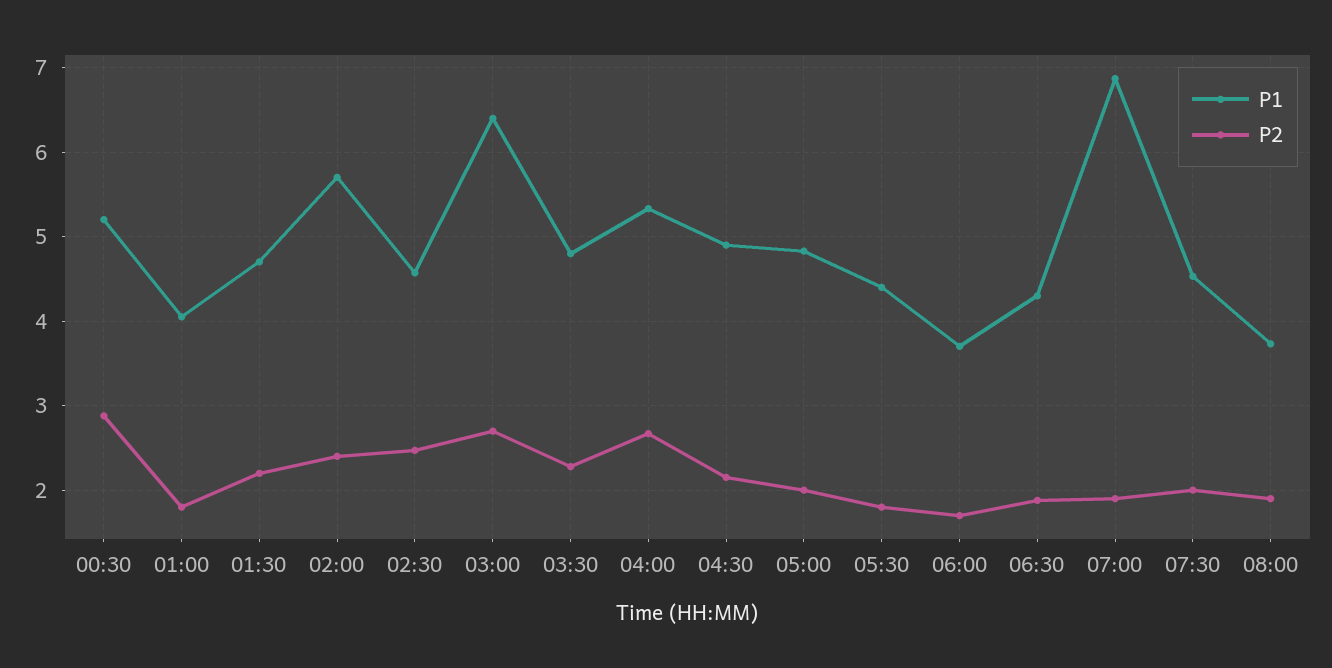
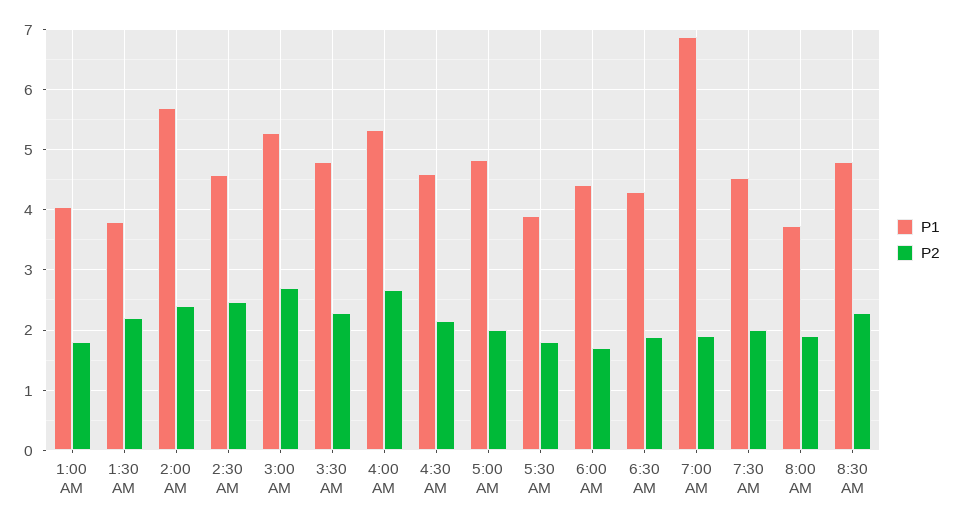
P1, 00:30: 5.2 -> none
P2, 00:30: 2.9 -> none
P1, 01:30: 4.7 -> 3.8
P1, 03:00: 6.4 -> 5.3
P1, 04:30: 4.9 -> 4.6
P1, 05:30: 4.4 -> 3.9
P1, 06:00: 3.7 -> 4.4
P1, 8:30 AM: none -> 4.8
P2, 8:30 AM: none -> 2.3

